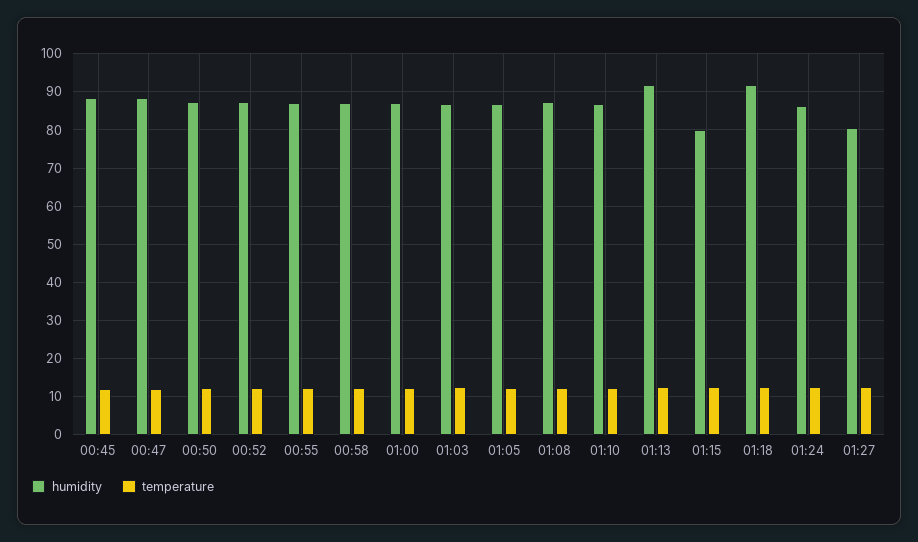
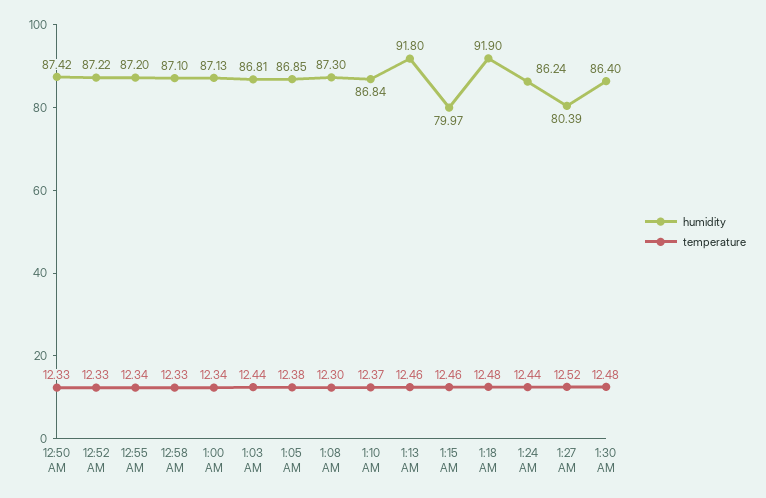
humidity, 00:45: 88 -> none
temperature, 00:45: 12 -> none
humidity, 00:47: 88 -> none
temperature, 00:47: 12 -> none
humidity, 1:30 AM: none -> 86.4
temperature, 1:30 AM: none -> 12.48

